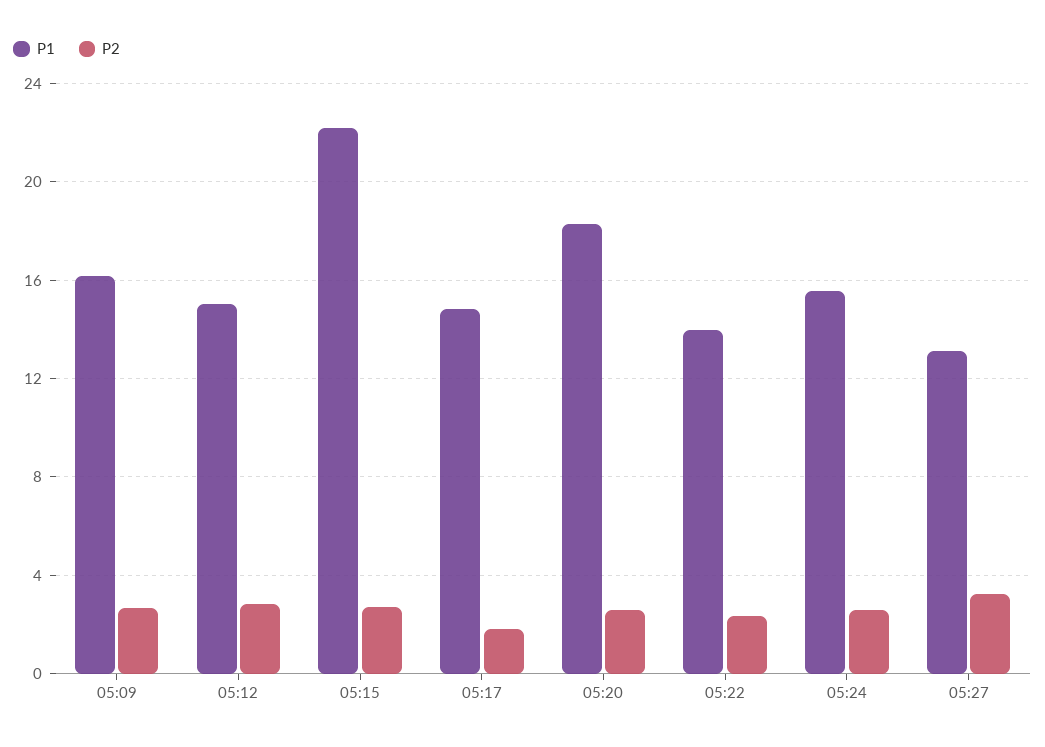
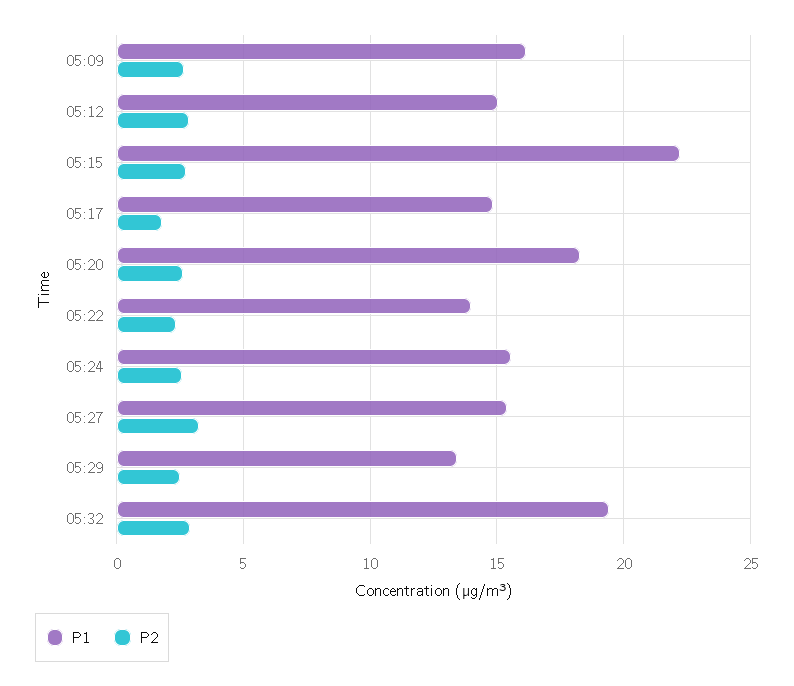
P1, 05:27: 13 -> 15.5
P1, 05:29: none -> 13.5
P2, 05:29: none -> 2.5
P1, 05:32: none -> 19.5
P2, 05:32: none -> 3

